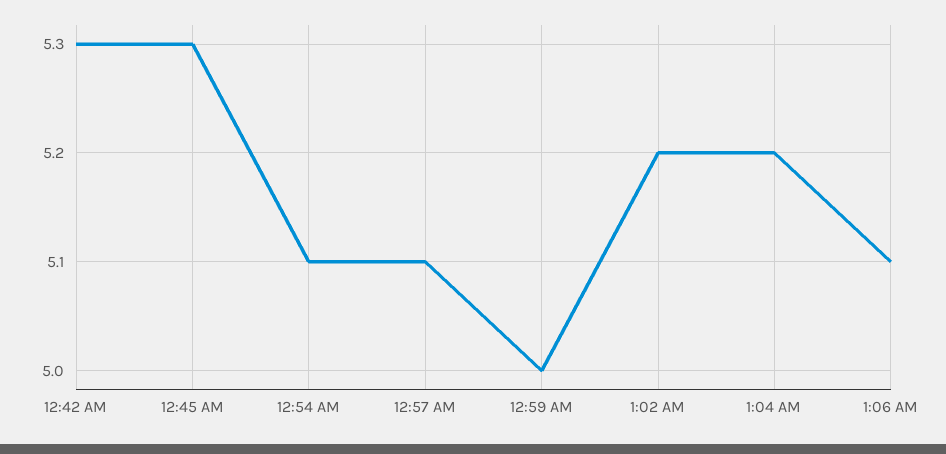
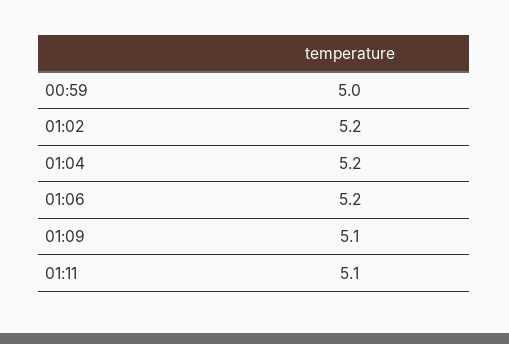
12:42 AM: 5.3 -> none
12:45 AM: 5.3 -> none
12:54 AM: 5.1 -> none
12:57 AM: 5.1 -> none
1:06 AM: 5.1 -> 5.2
01:09: none -> 5.1
01:11: none -> 5.1

